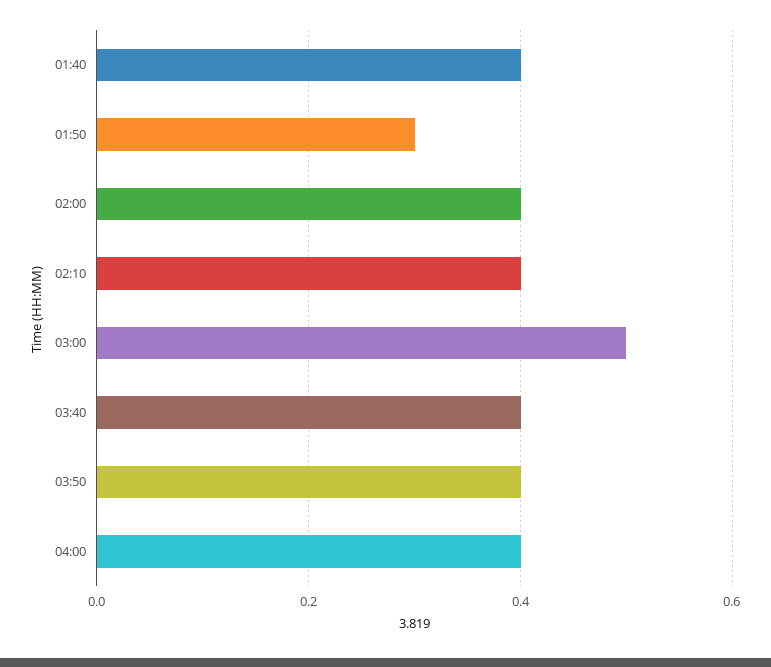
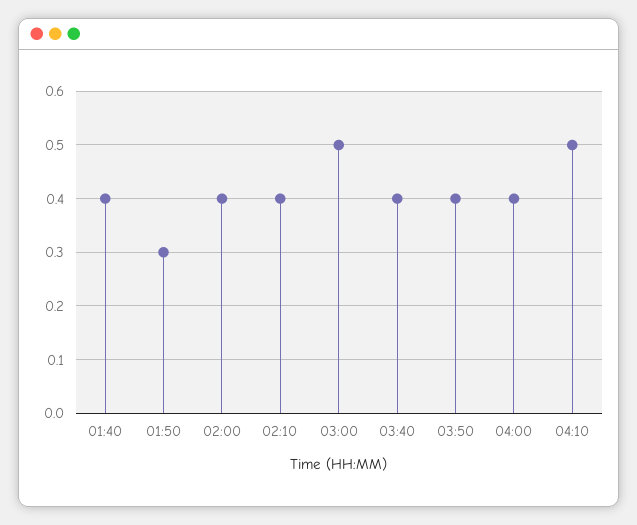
04:10: none -> 0.5

